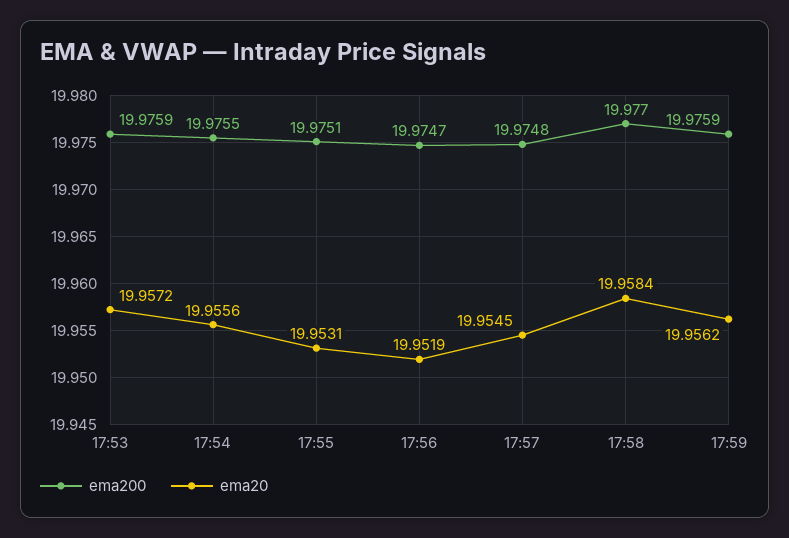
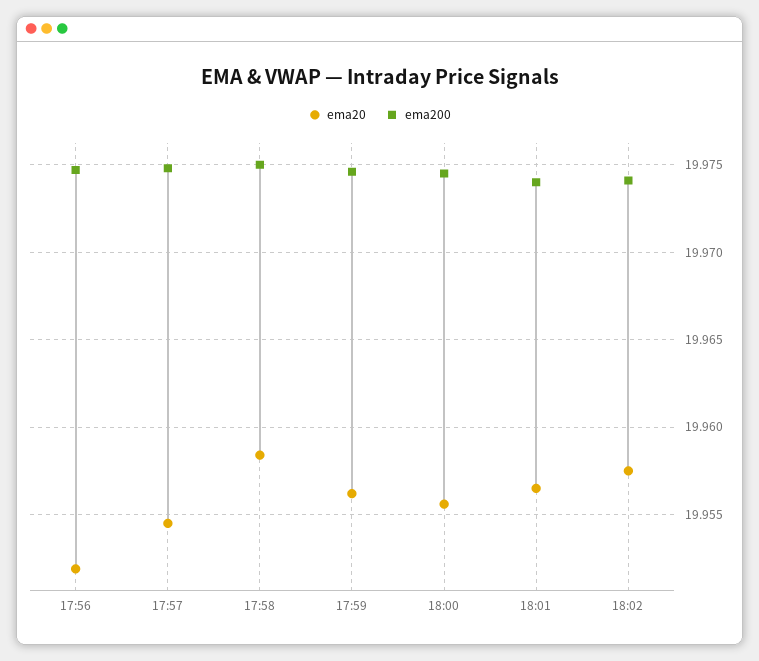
ema200, 17:53: 19.9759 -> none
ema20, 17:53: 19.9572 -> none
ema200, 17:54: 19.9755 -> none
ema20, 17:54: 19.9556 -> none
ema200, 17:55: 19.9751 -> none
ema20, 17:55: 19.9531 -> none
ema200, 17:58: 19.977 -> 19.975
ema200, 17:59: 19.9759 -> 19.9745
ema20, 18:00: none -> 19.9555
ema200, 18:00: none -> 19.9745
ema20, 18:01: none -> 19.9565
ema200, 18:01: none -> 19.974
ema20, 18:02: none -> 19.9575
ema200, 18:02: none -> 19.974

